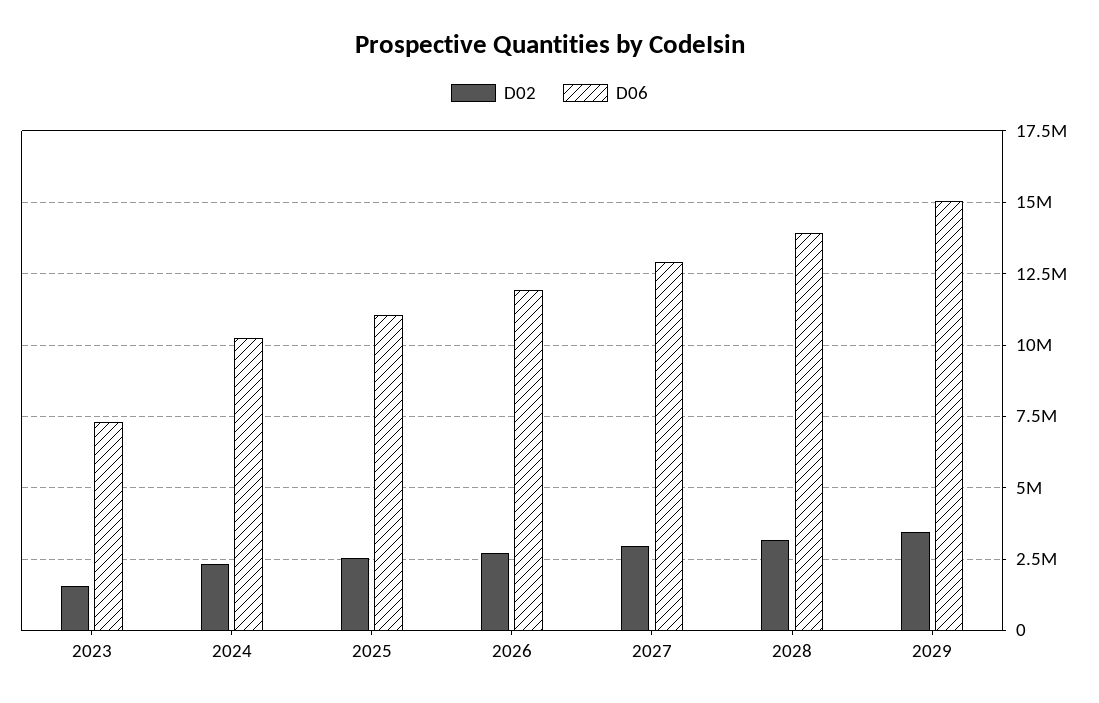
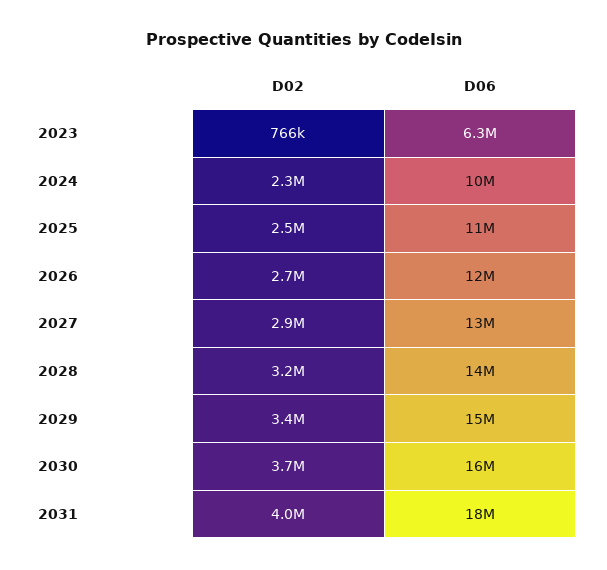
D02, 2023: 1500000 -> 766000
D06, 2023: 7250000 -> 6300000
D02, 2030: none -> 3700000
D06, 2030: none -> 16000000
D02, 2031: none -> 4000000
D06, 2031: none -> 18000000

